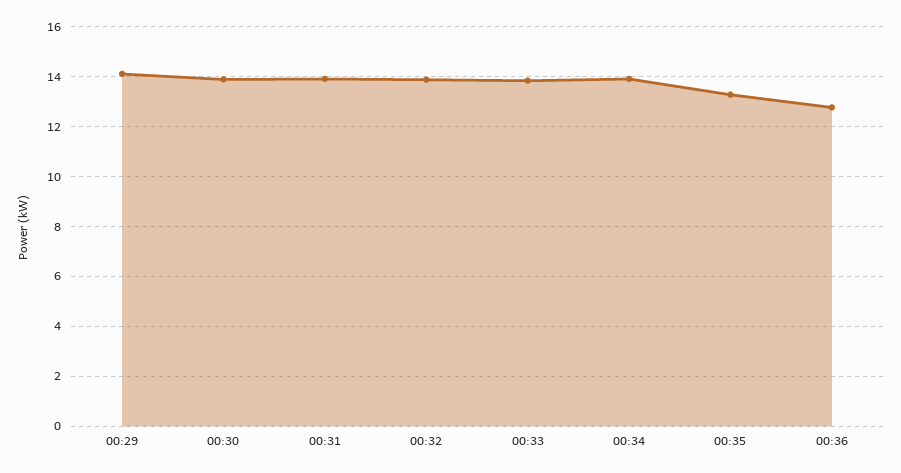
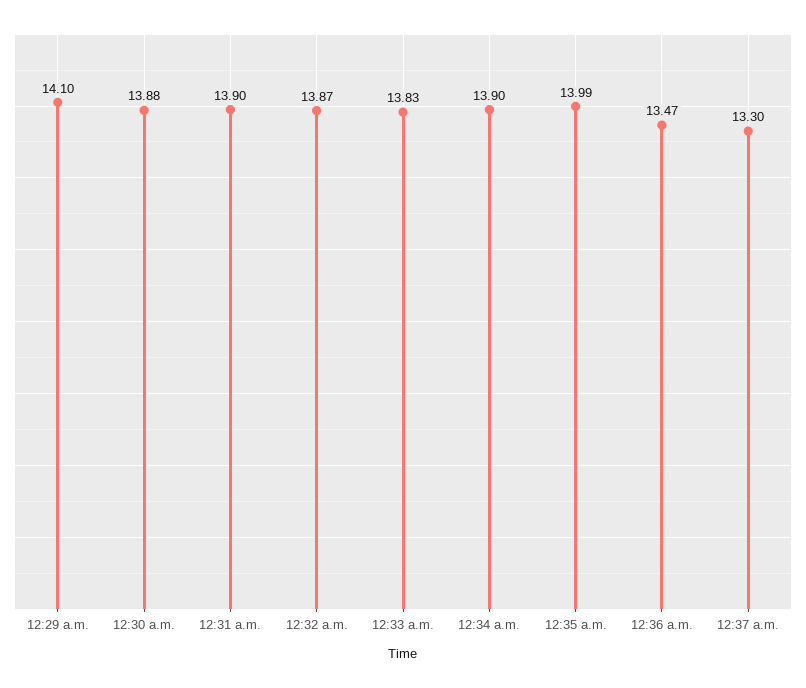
00:35: 13.25 -> 13.99
00:36: 12.75 -> 13.47
12:37 a.m.: none -> 13.3

